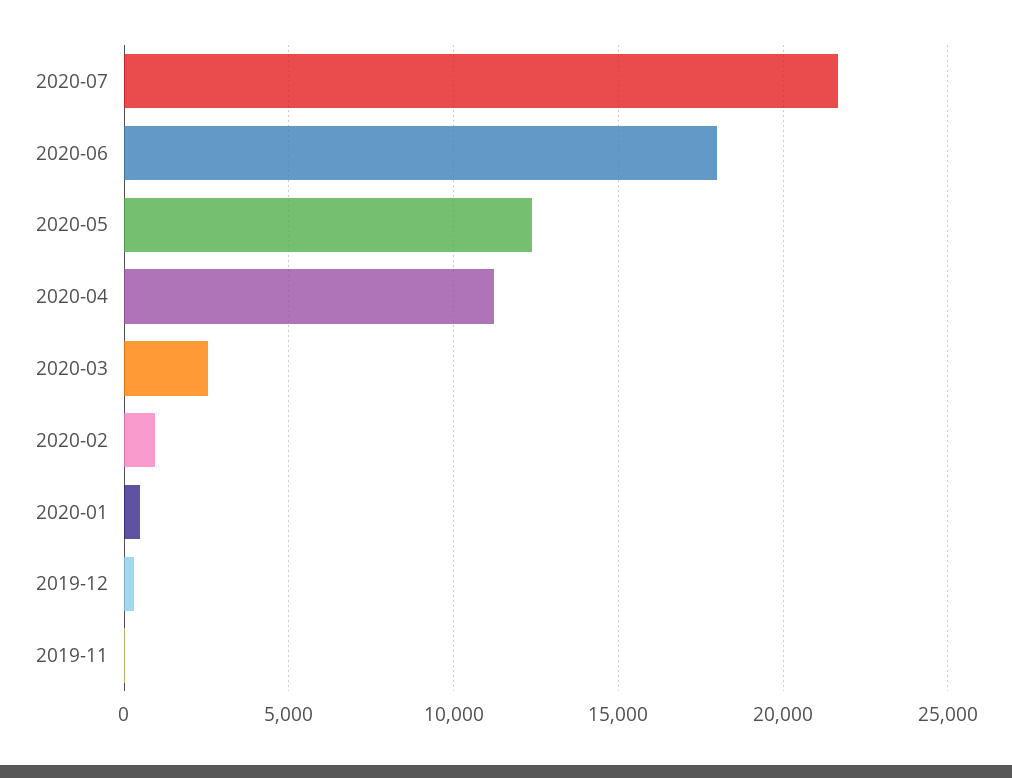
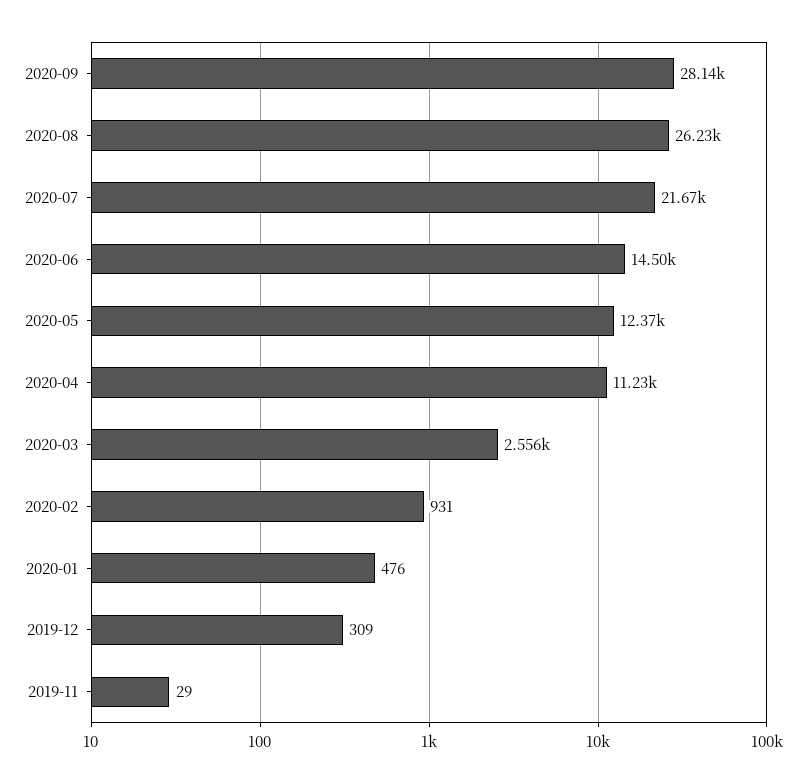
2020-06: 18000 -> 14500
2020-09: none -> 28140
2020-08: none -> 26230

